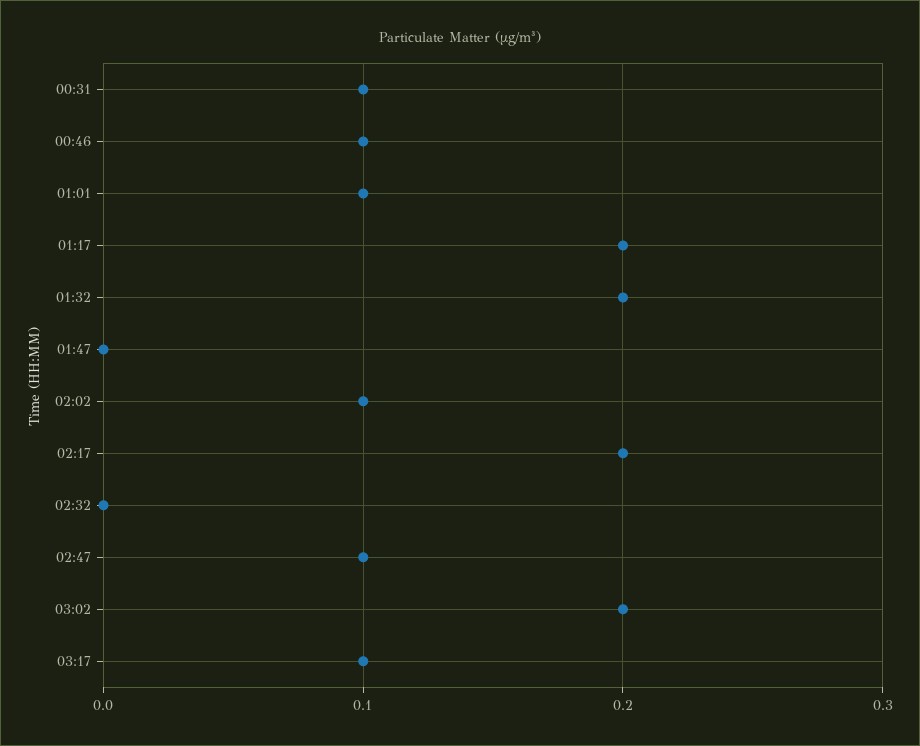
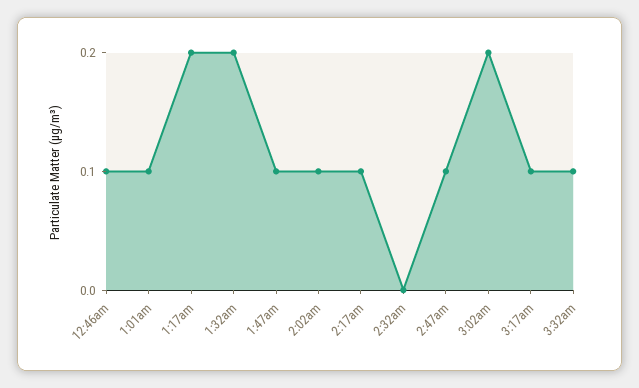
00:31: 0.1 -> none
01:47: 0 -> 0.1
02:17: 0.2 -> 0.1
3:32am: none -> 0.1

